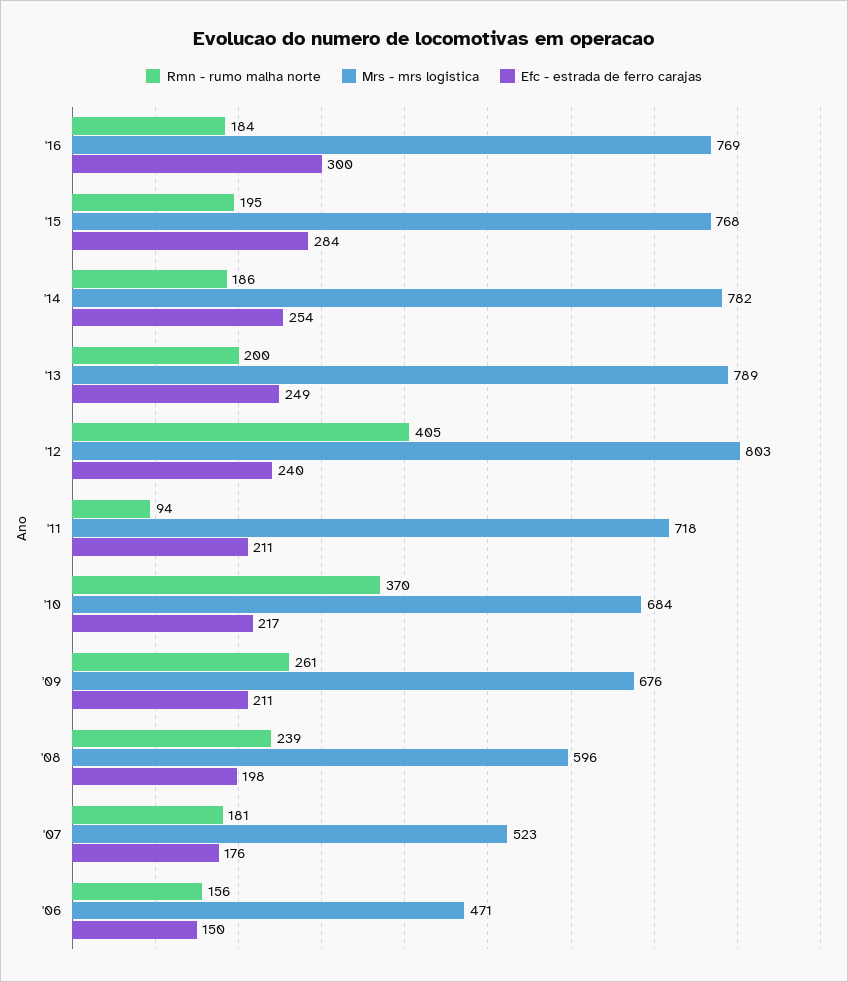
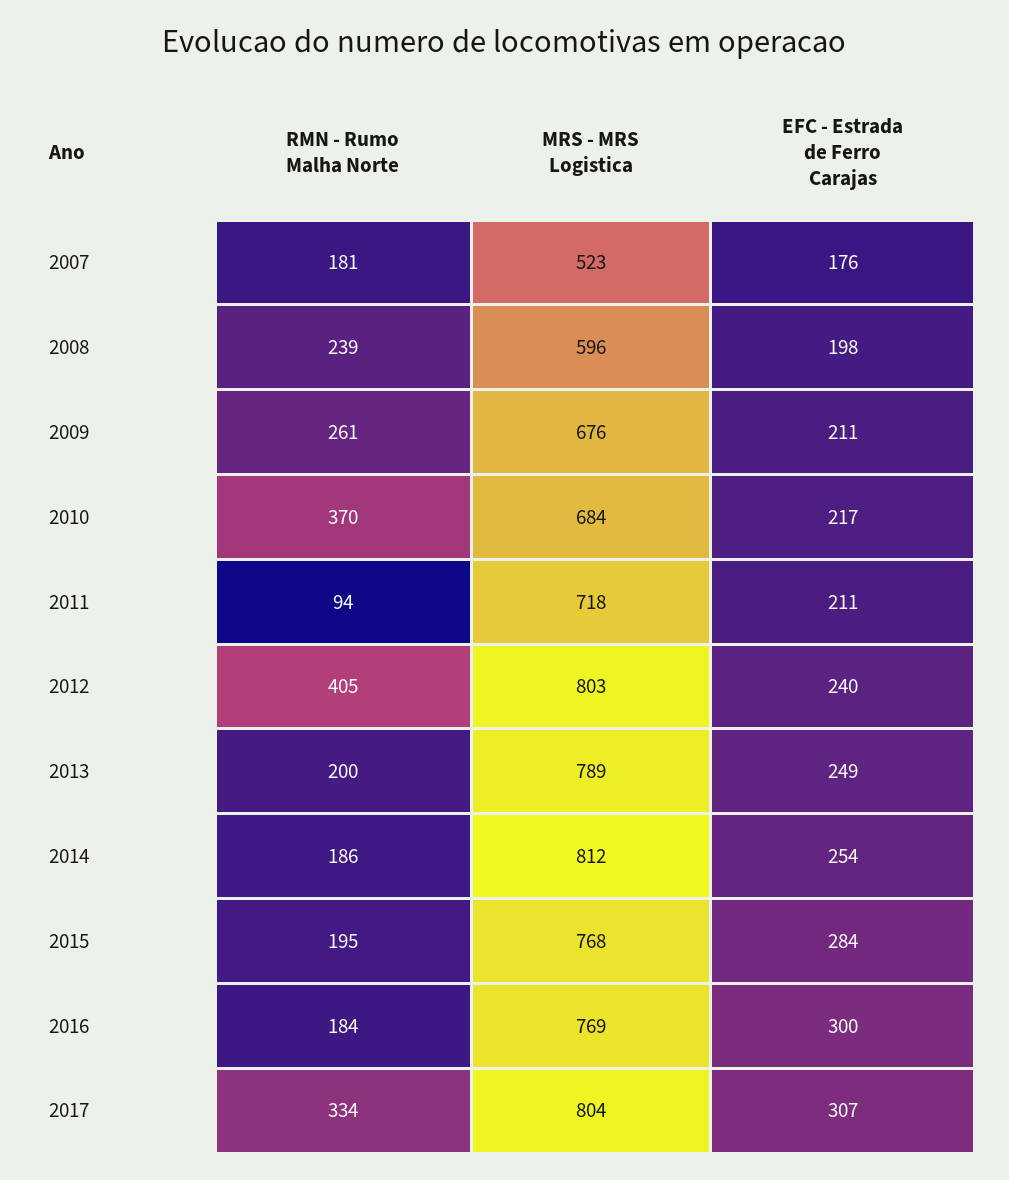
Mrs - mrs logistica, '14: 782 -> 812
Rmn - rumo malha norte, '06: 156 -> none
Mrs - mrs logistica, '06: 471 -> none
Efc - estrada de ferro carajas, '06: 150 -> none
Rmn - rumo malha norte, 2017: none -> 334
Mrs - mrs logistica, 2017: none -> 804
Efc - estrada de ferro carajas, 2017: none -> 307

